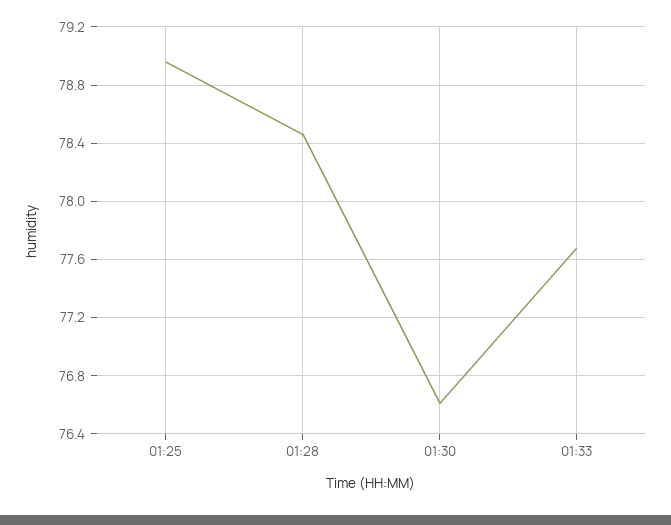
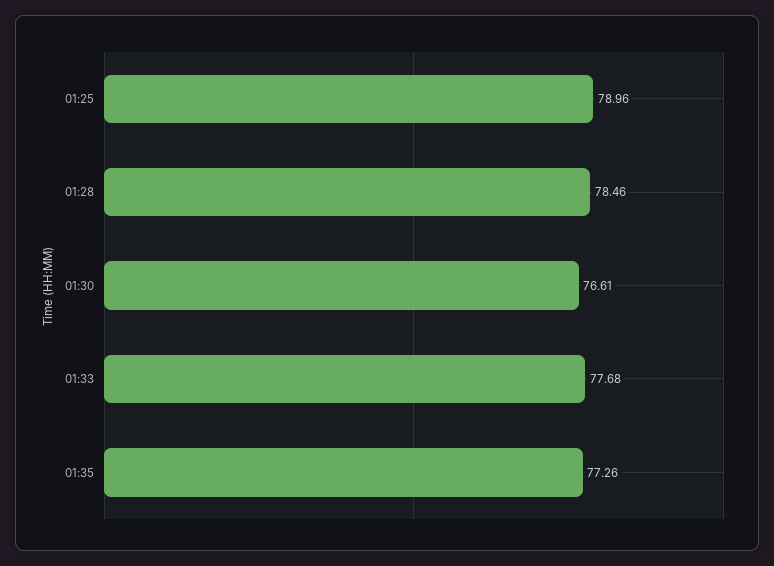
01:35: none -> 77.26

